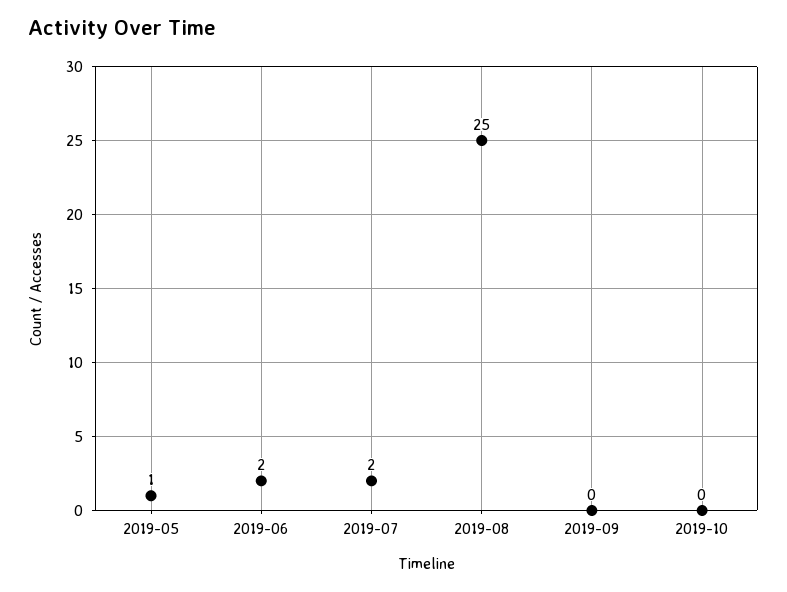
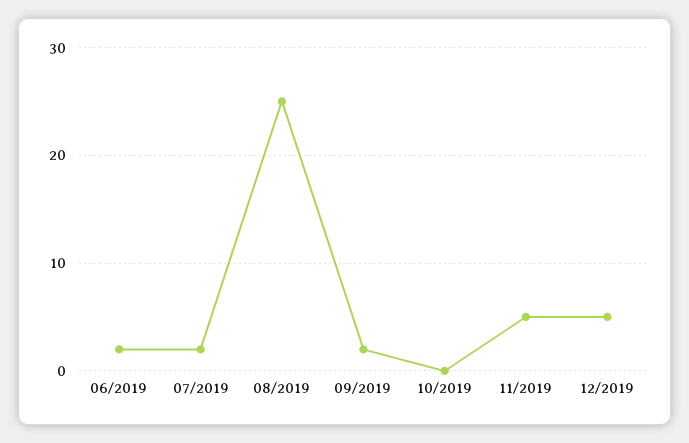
2019-05: 1 -> none
2019-09: 0 -> 2
11/2019: none -> 5
12/2019: none -> 5

